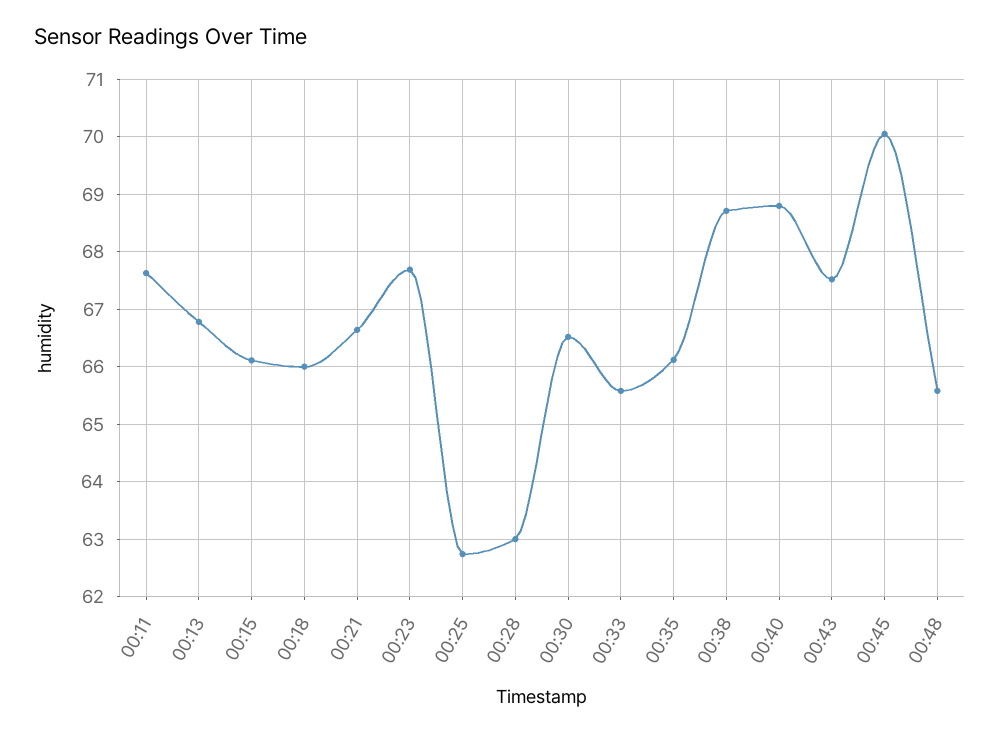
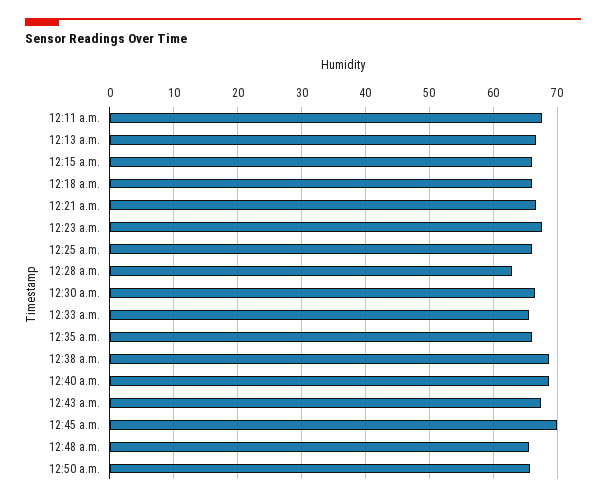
00:25: 62.8 -> 66
12:50 a.m.: none -> 66

